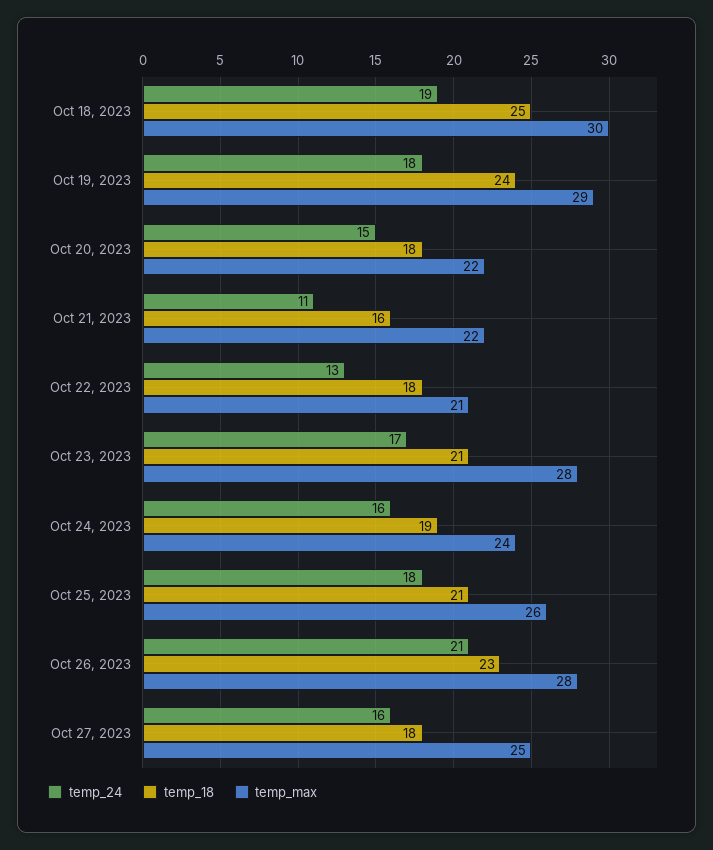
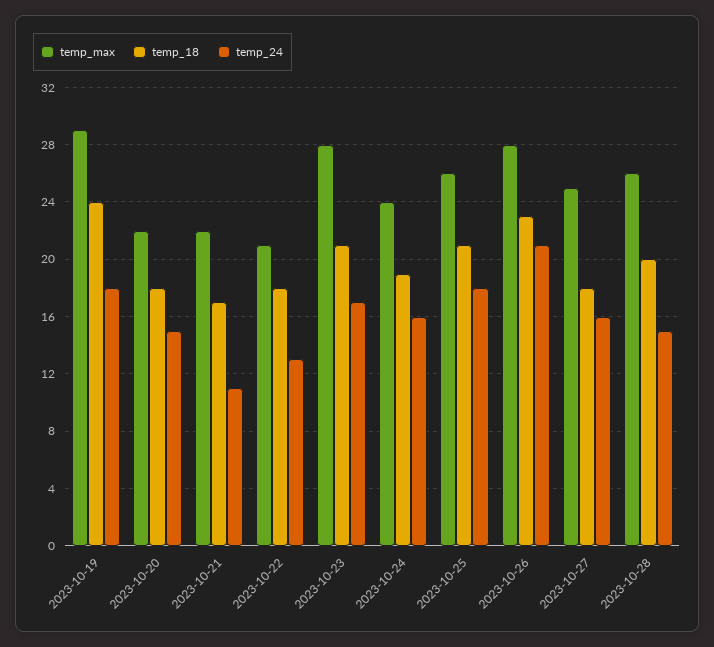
temp_24, Oct 18, 2023: 19 -> none
temp_18, Oct 18, 2023: 25 -> none
temp_max, Oct 18, 2023: 30 -> none
temp_18, Oct 21, 2023: 16 -> 17
temp_max, 2023-10-28: none -> 26
temp_18, 2023-10-28: none -> 20
temp_24, 2023-10-28: none -> 15

